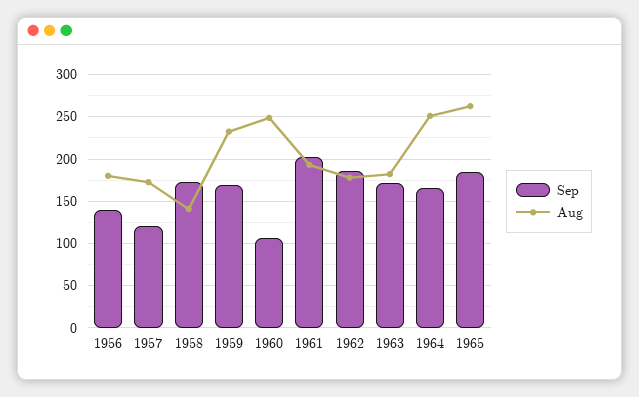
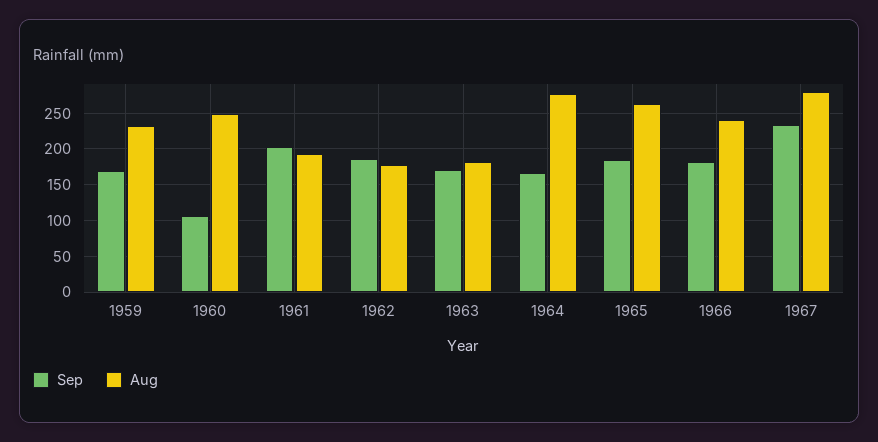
Sep, 1956: 140 -> none
Aug, 1956: 180 -> none
Sep, 1957: 120 -> none
Aug, 1957: 170 -> none
Sep, 1958: 170 -> none
Aug, 1958: 140 -> none
Aug, 1964: 250 -> 280
Sep, 1966: none -> 180
Aug, 1966: none -> 240
Sep, 1967: none -> 230
Aug, 1967: none -> 280

